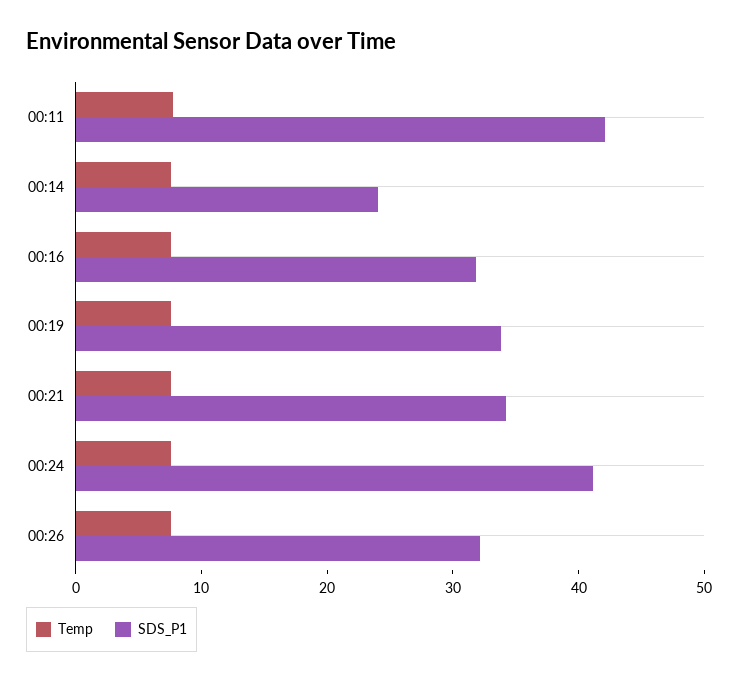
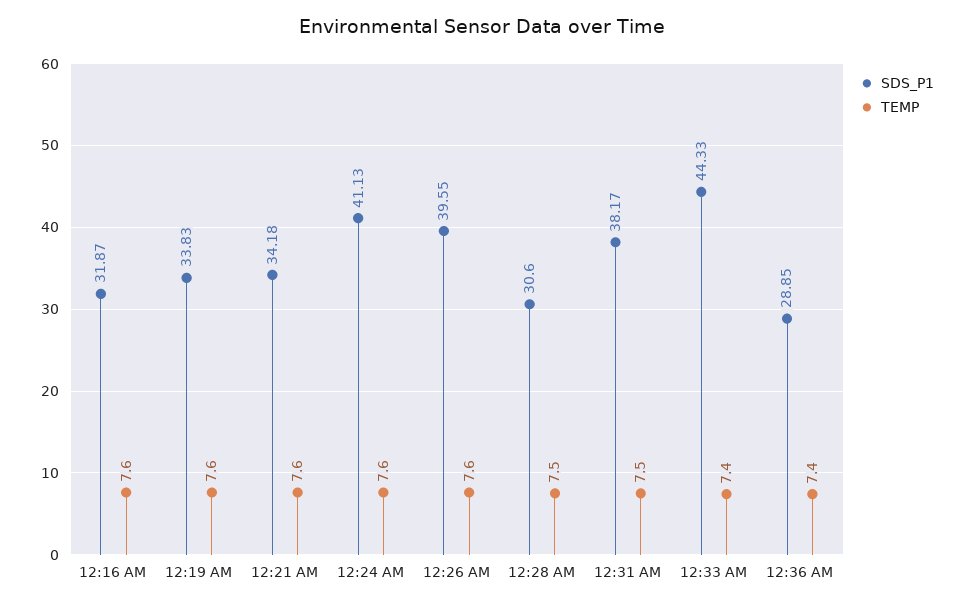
Temp, 00:11: 8 -> none
SDS_P1, 00:11: 42 -> none
Temp, 00:14: 8 -> none
SDS_P1, 00:14: 24 -> none
SDS_P1, 00:26: 32 -> 39.55
SDS_P1, 12:28 AM: none -> 30.6
Temp, 12:28 AM: none -> 7.5
SDS_P1, 12:31 AM: none -> 38.17
Temp, 12:31 AM: none -> 7.5
SDS_P1, 12:33 AM: none -> 44.33
Temp, 12:33 AM: none -> 7.4
SDS_P1, 12:36 AM: none -> 28.85
Temp, 12:36 AM: none -> 7.4

